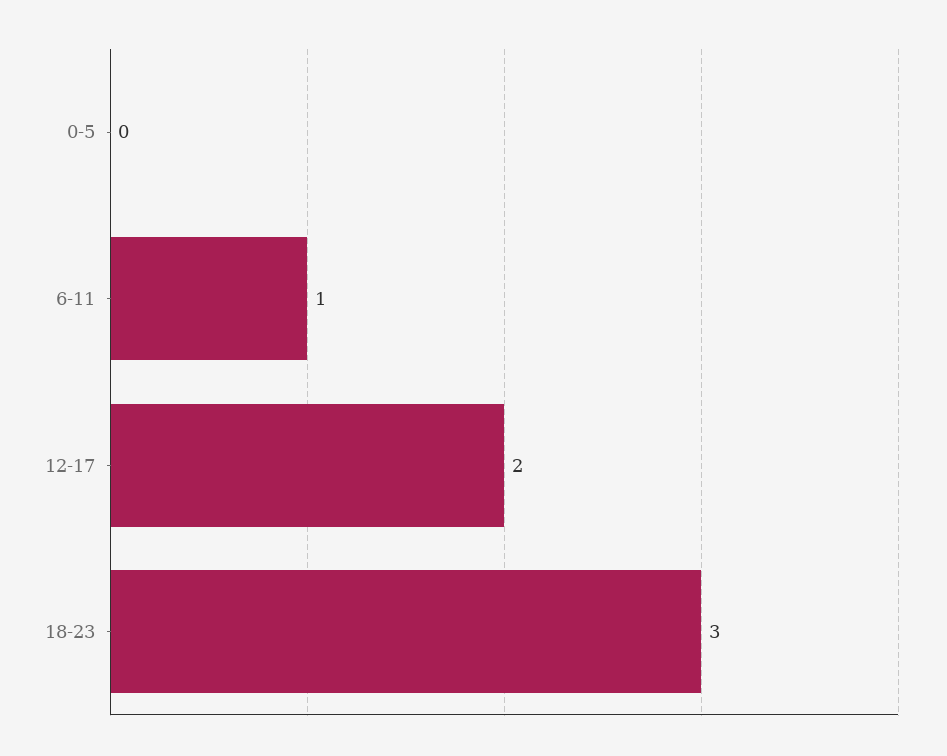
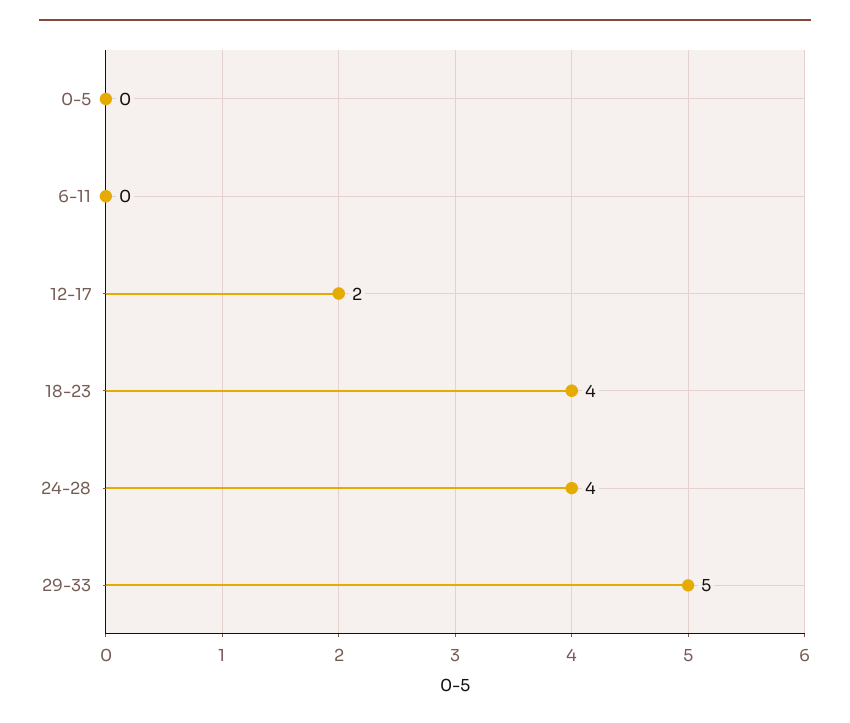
6-11: 1 -> 0
18-23: 3 -> 4
24-28: none -> 4
29-33: none -> 5

